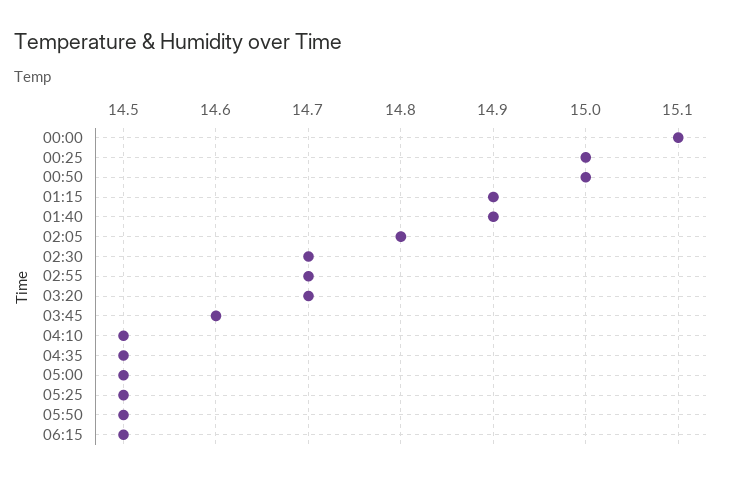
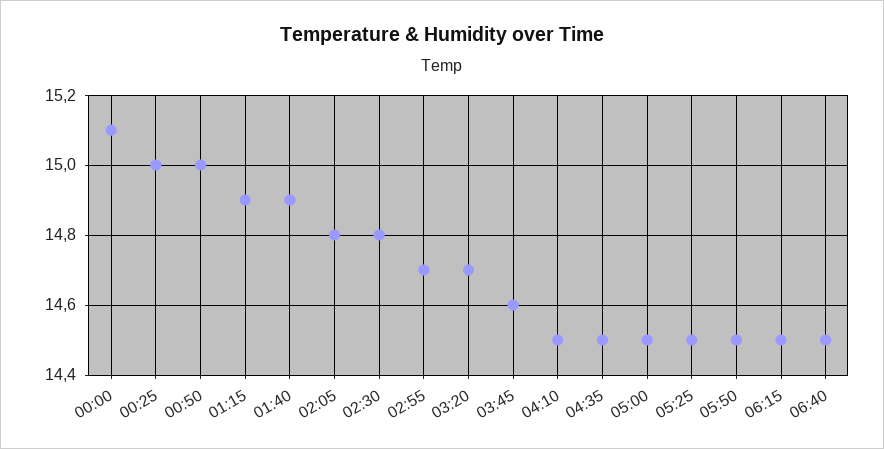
02:30: 14.7 -> 14.8
06:40: none -> 14.5

